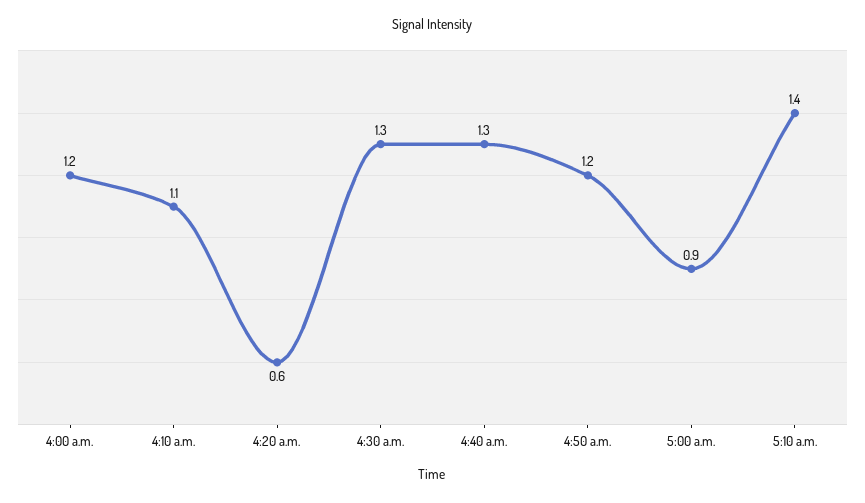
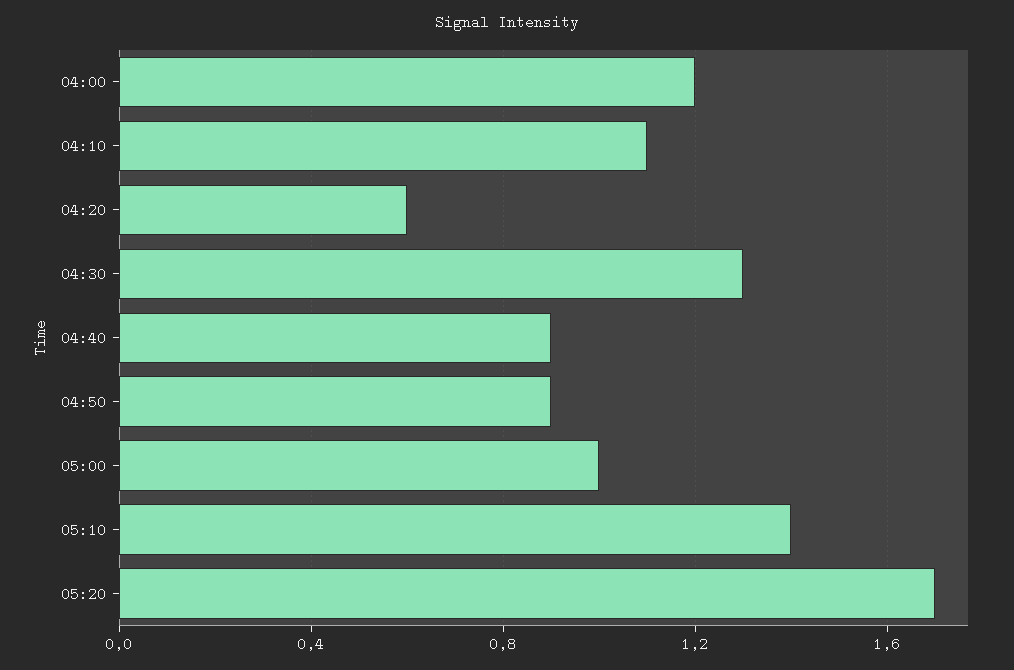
4:40 a.m.: 1.3 -> 0.9
4:50 a.m.: 1.2 -> 0.9
5:00 a.m.: 0.9 -> 1
05:20: none -> 1.7

